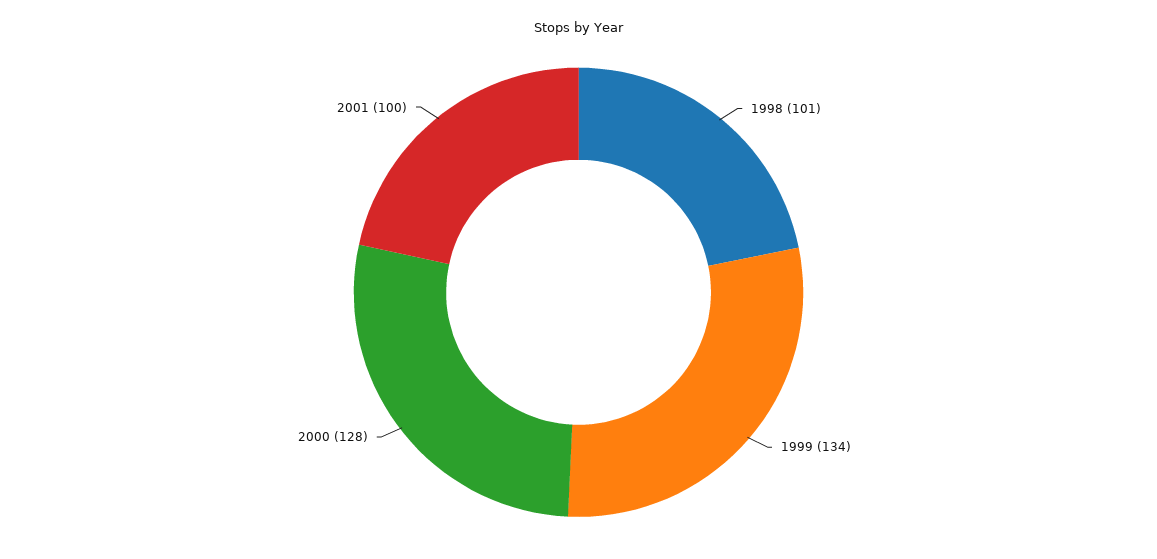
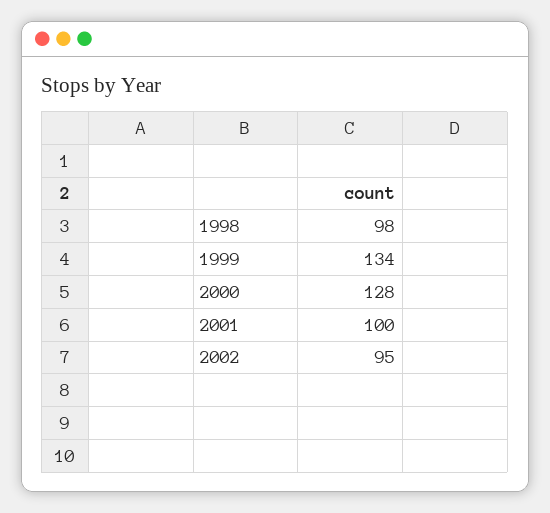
1998: 101 -> 98
2002: none -> 95

